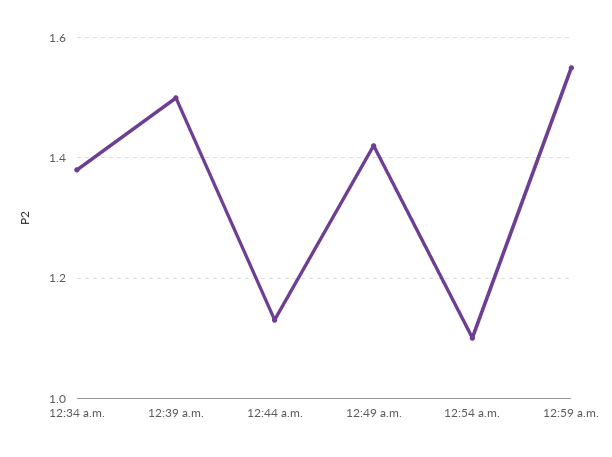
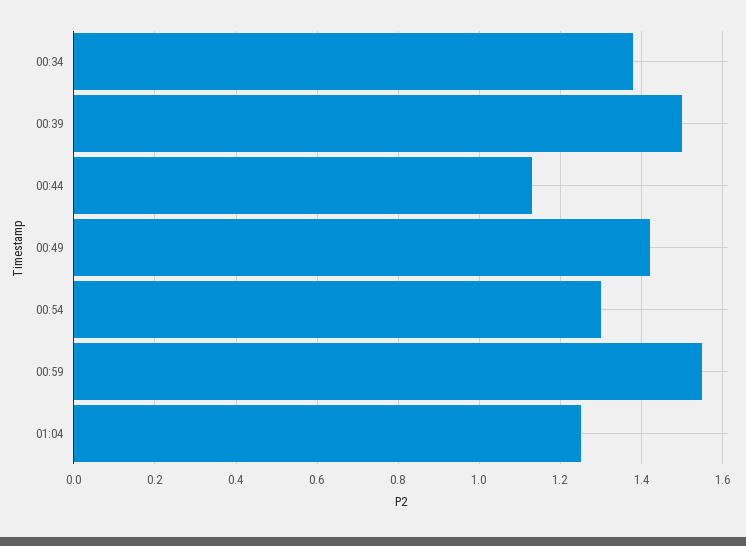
12:54 a.m.: 1.1 -> 1.3
01:04: none -> 1.25

